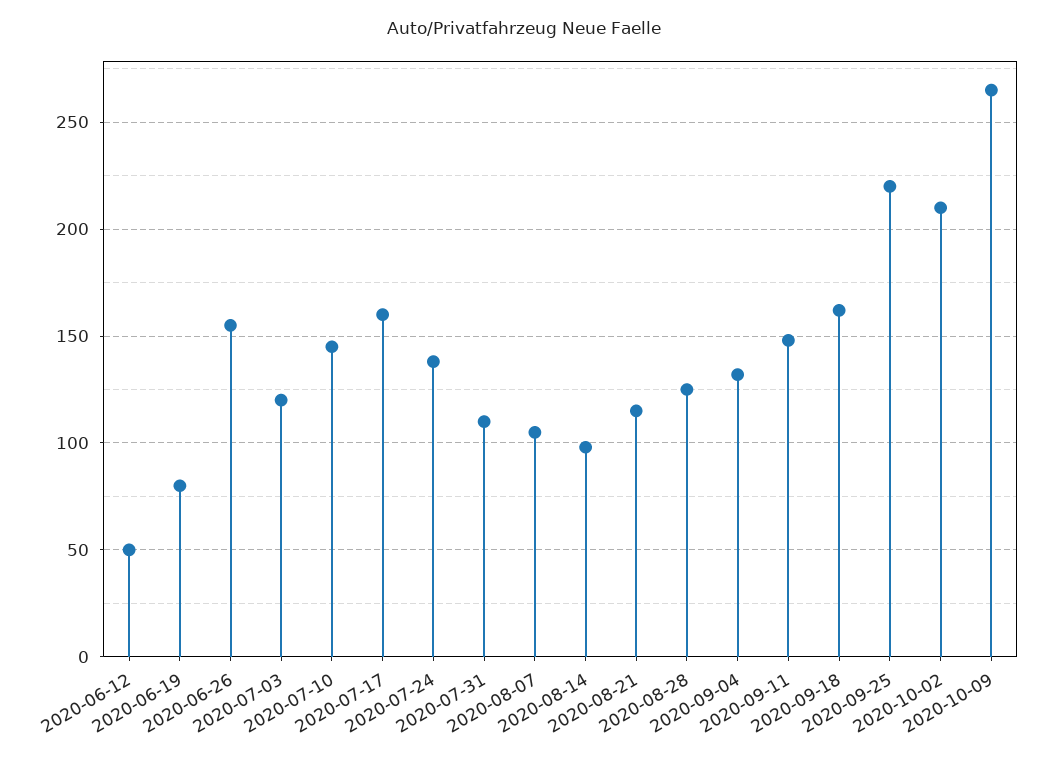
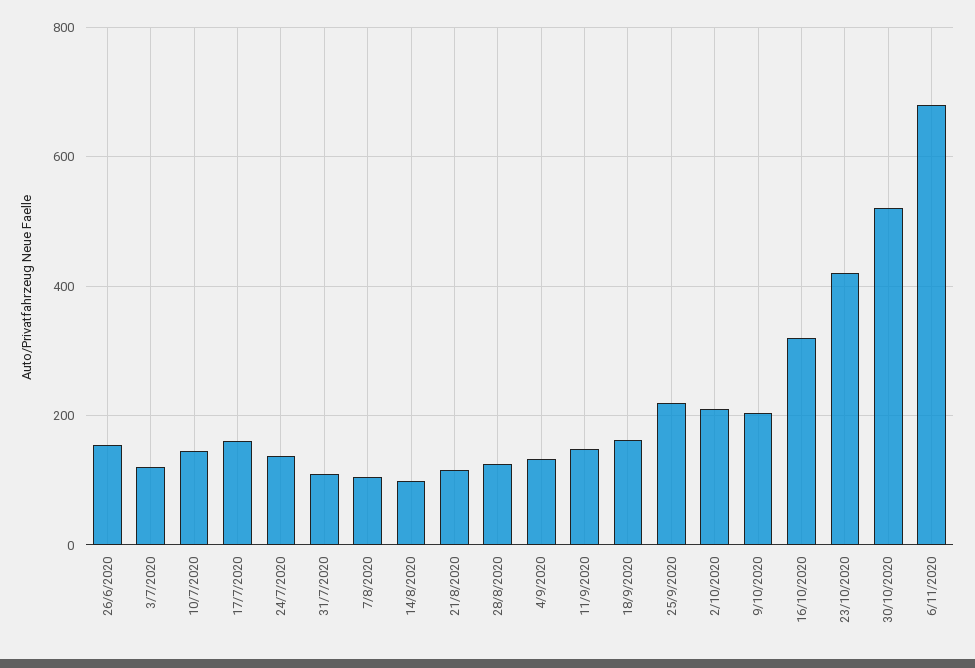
2020-06-12: 50 -> none
2020-06-19: 80 -> none
2020-10-09: 265 -> 200
16/10/2020: none -> 320
23/10/2020: none -> 420
30/10/2020: none -> 520
6/11/2020: none -> 680

